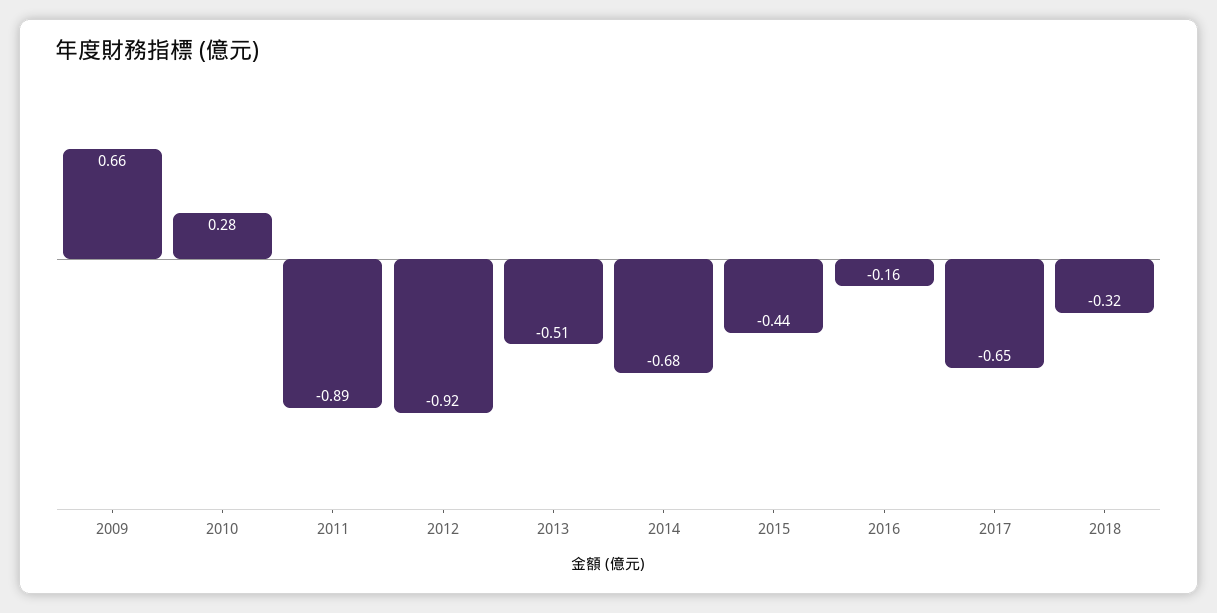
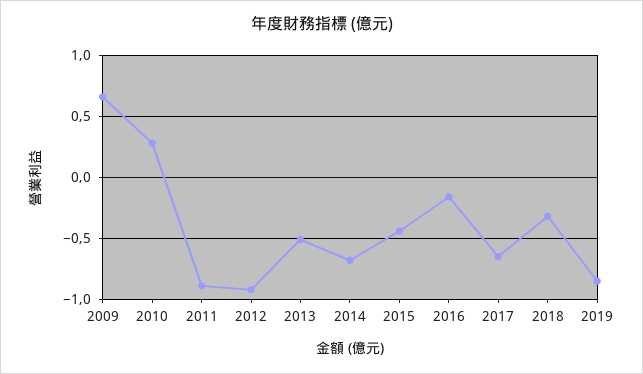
2019: none -> -0.85

